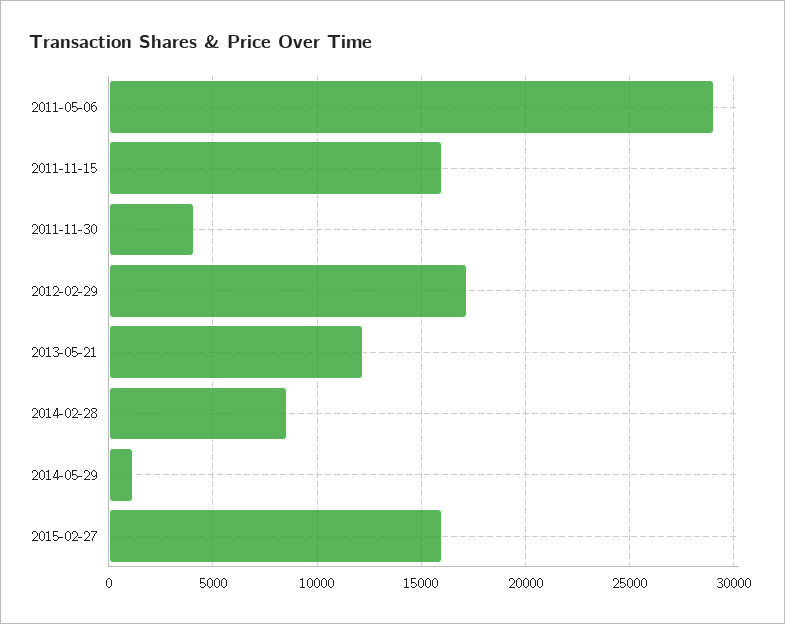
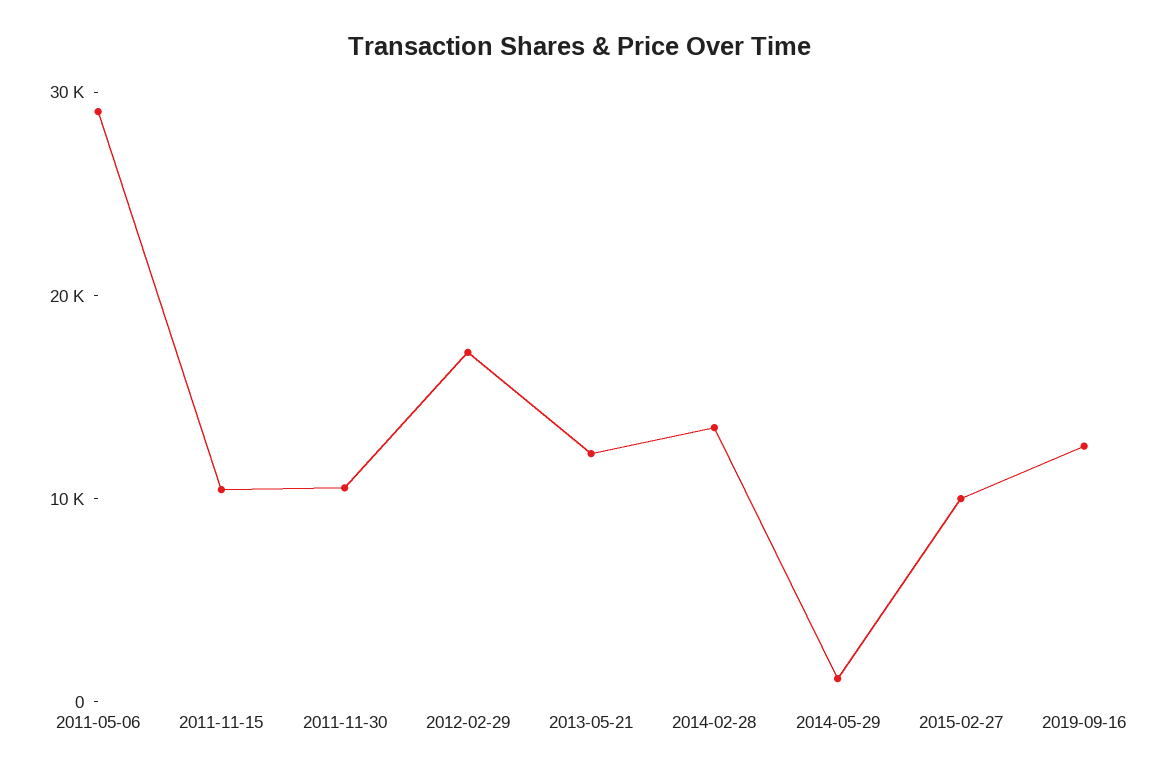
2011-11-15: 16000 -> 10000
2011-11-30: 4000 -> 10000
2014-02-28: 8500 -> 14000
2015-02-27: 16000 -> 10000
2019-09-16: none -> 12000

